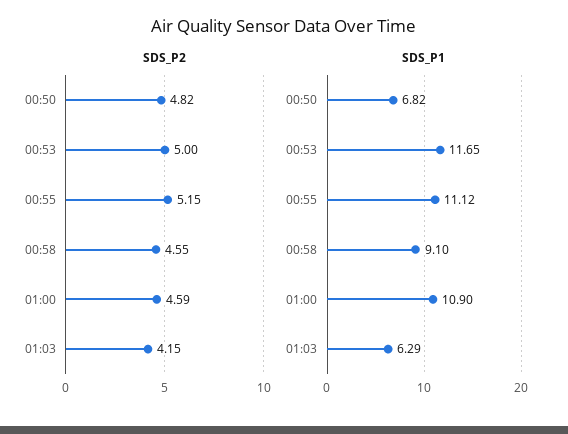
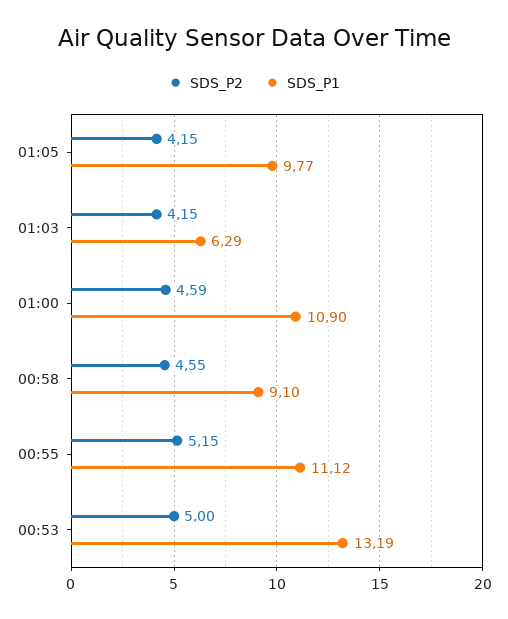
SDS_P2, 00:50: 4.82 -> none
SDS_P1, 00:50: 6.82 -> none
SDS_P1, 00:53: 11.65 -> 13.19
SDS_P2, 01:05: none -> 4.15
SDS_P1, 01:05: none -> 9.77

